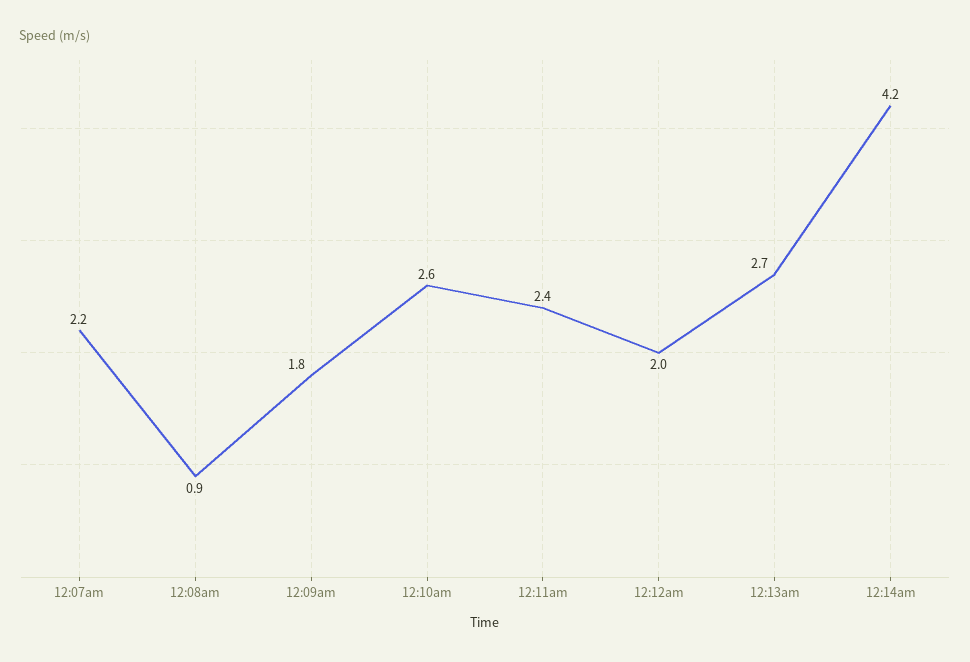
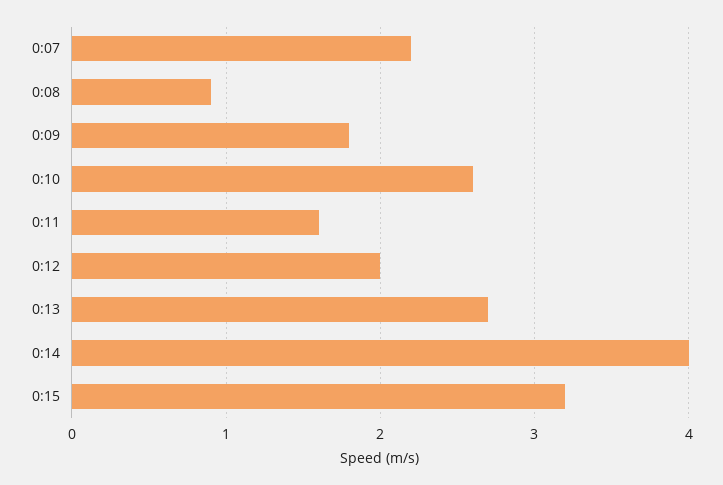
12:11am: 2.4 -> 1.6
12:14am: 4.2 -> 4
0:15: none -> 3.2

